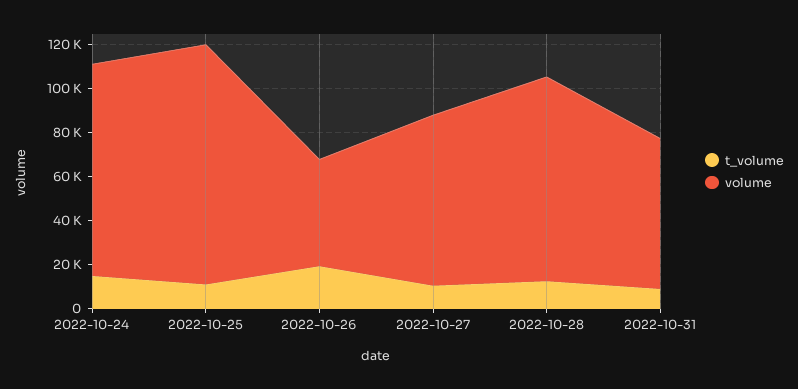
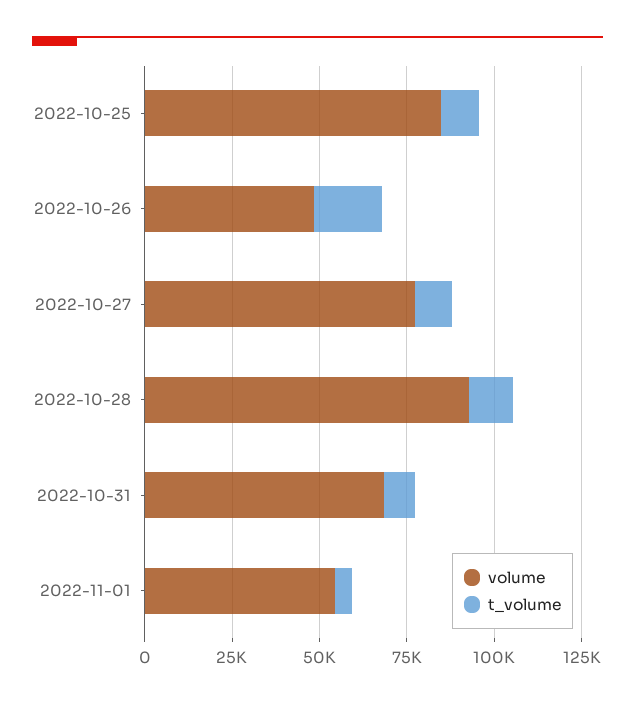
t_volume, 2022-10-24: 15000 -> none
volume, 2022-10-24: 95000 -> none
volume, 2022-10-25: 110000 -> 85000
volume, 2022-11-01: none -> 55000
t_volume, 2022-11-01: none -> 5000

